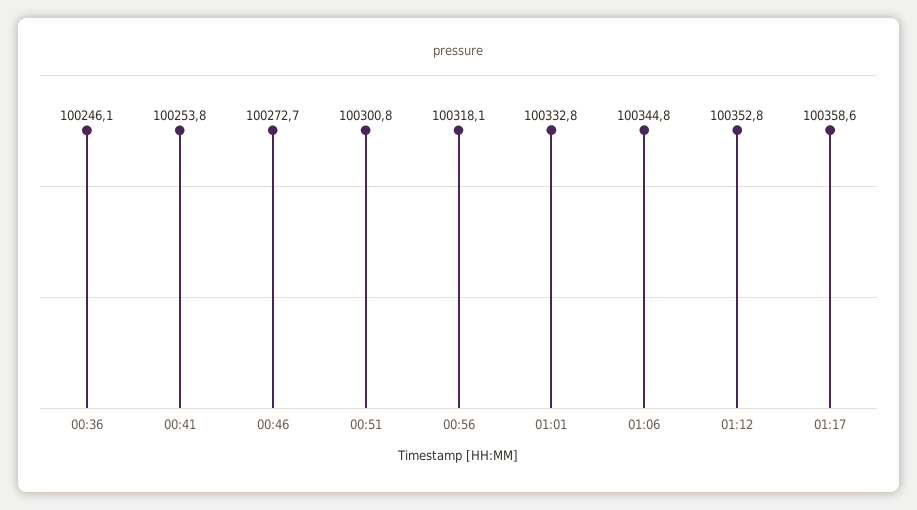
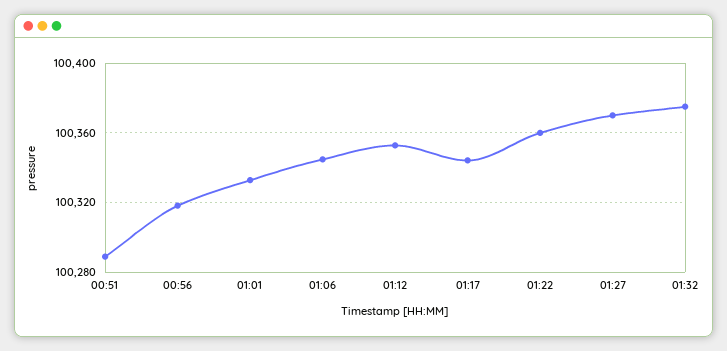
00:36: 100246.1 -> none
00:41: 100253.8 -> none
00:46: 100272.7 -> none
00:51: 100300.8 -> 100290
01:17: 100358.6 -> 100345
01:22: none -> 100360
01:27: none -> 100370
01:32: none -> 100375

